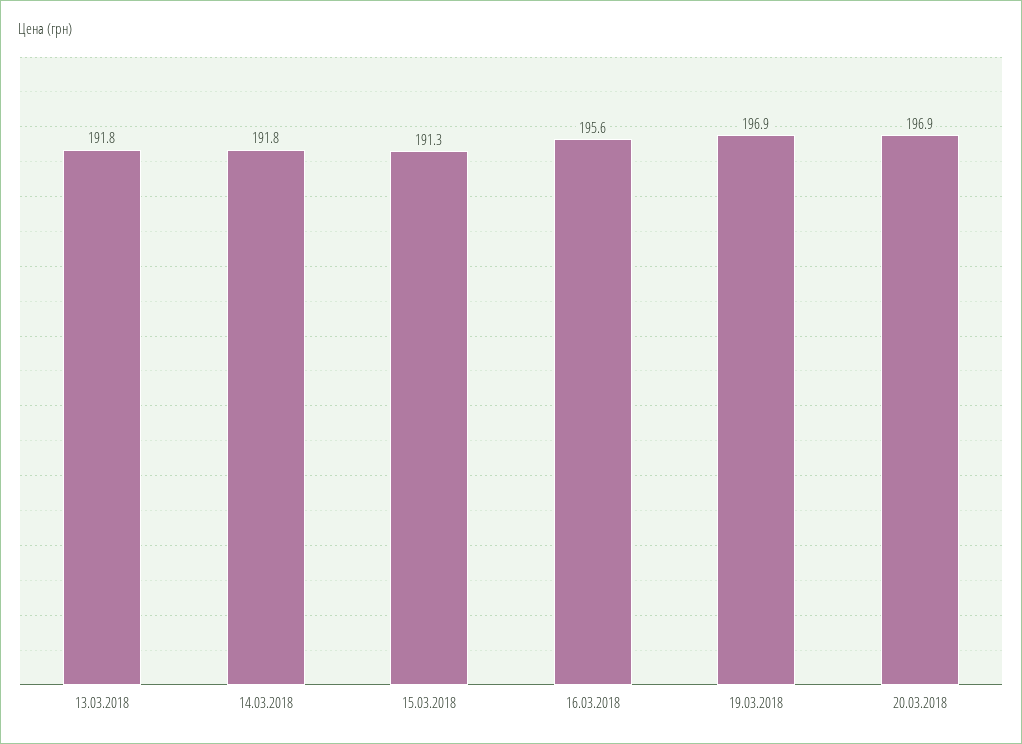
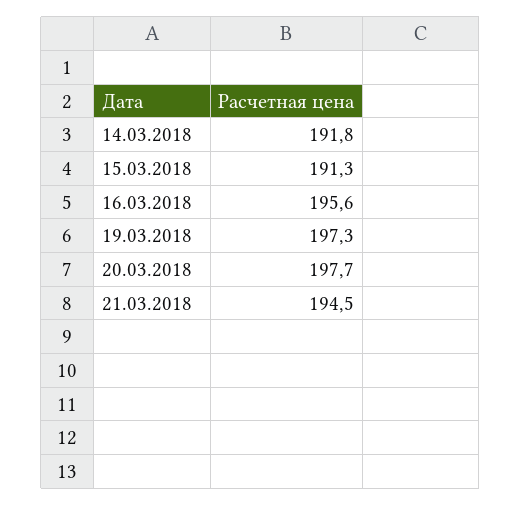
13.03.2018: 191.8 -> none
19.03.2018: 196.9 -> 197.3
20.03.2018: 196.9 -> 197.7
21.03.2018: none -> 194.5

